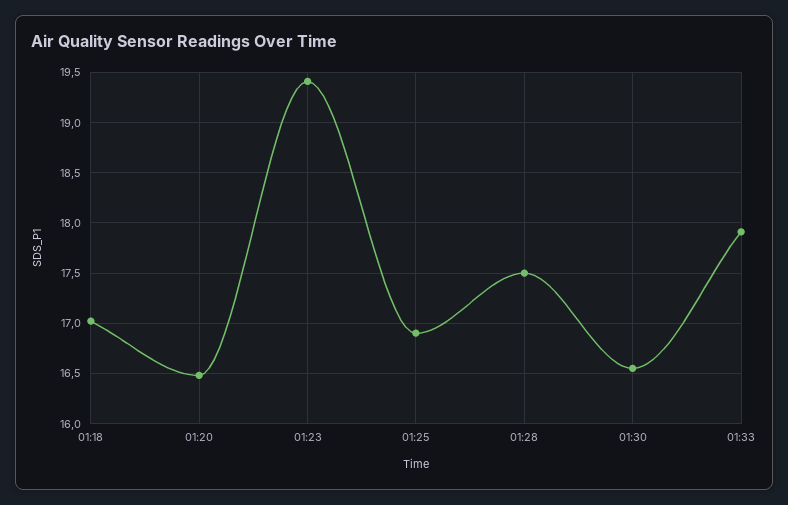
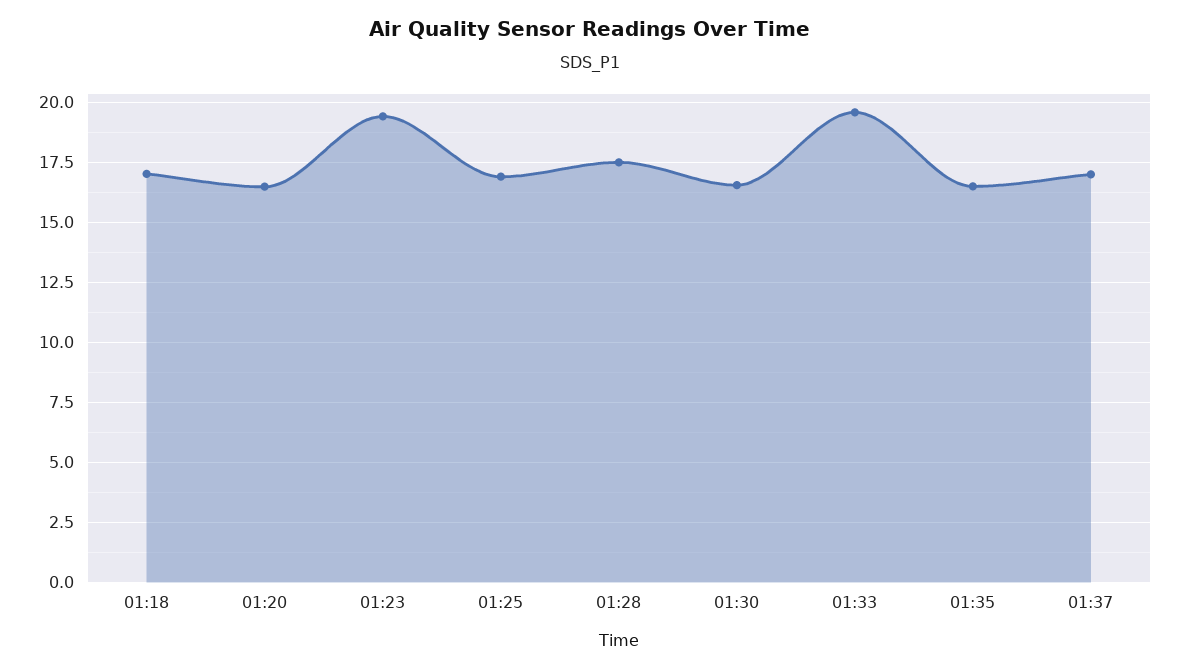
01:33: 17.9 -> 19.5
01:35: none -> 16.5
01:37: none -> 17

